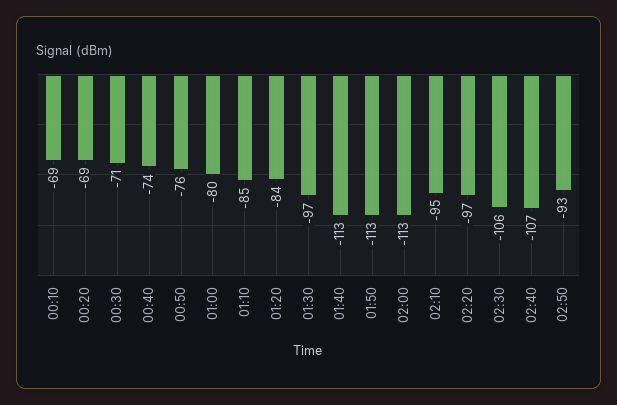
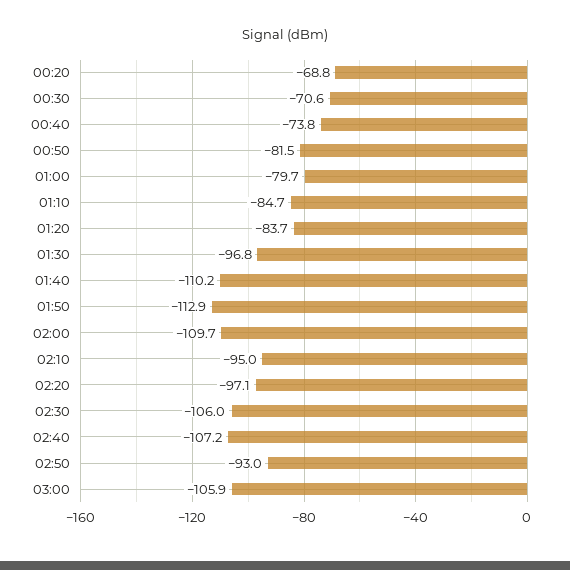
00:10: -69 -> none
00:50: -76 -> -81.5
01:40: -113 -> -110.2
02:00: -113 -> -109.7
03:00: none -> -105.9

